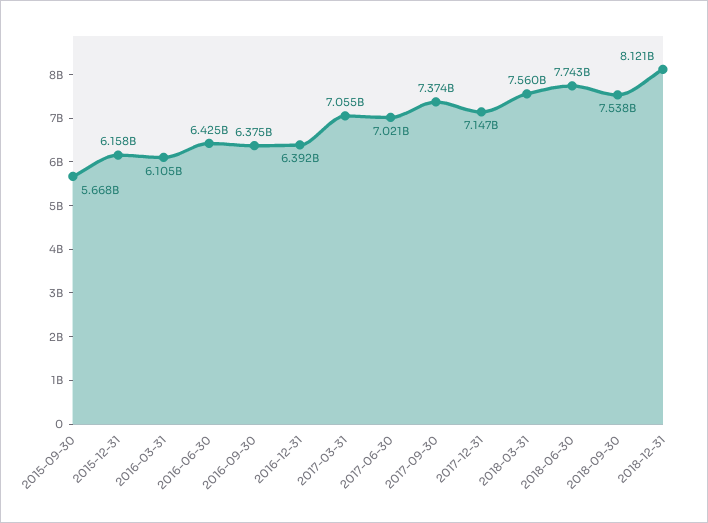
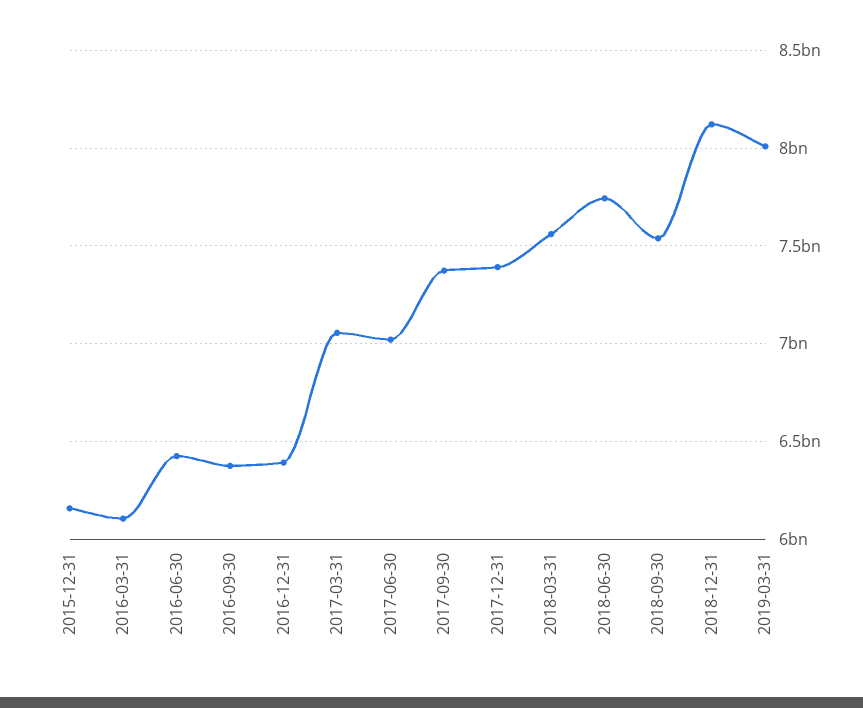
2015-09-30: 5668000000 -> none
2017-12-31: 7147000000 -> 7400000000
2019-03-31: none -> 8000000000

